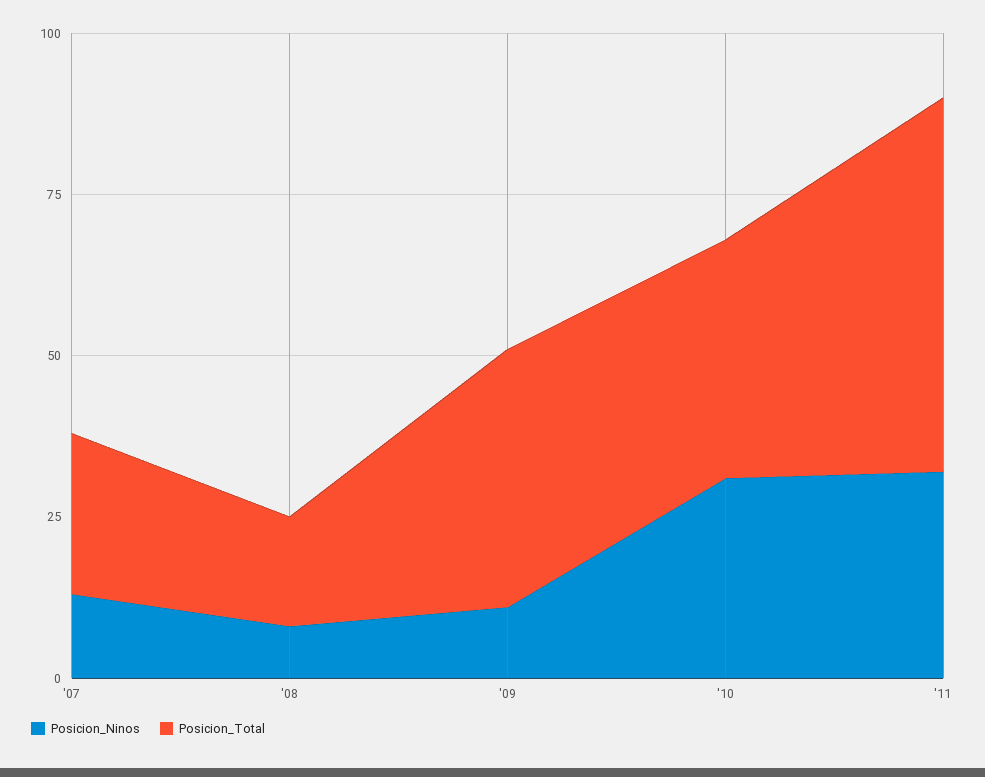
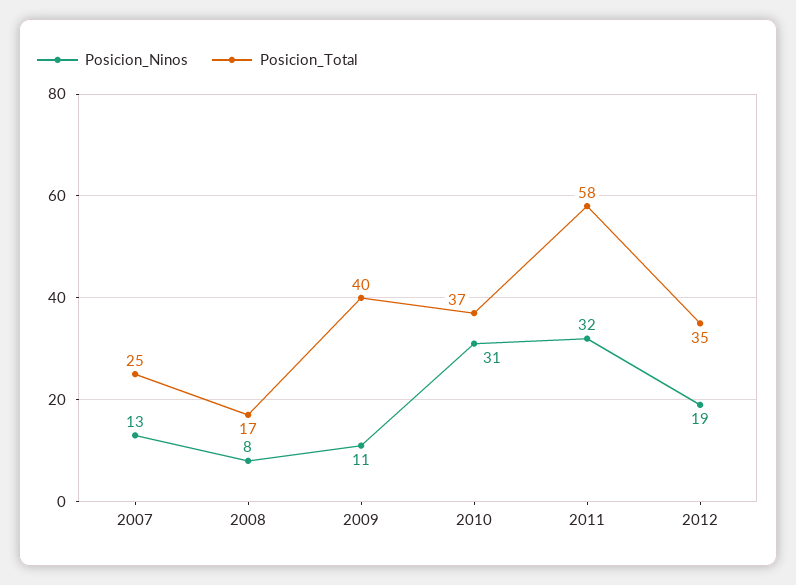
Posicion_Ninos, 2012: none -> 19
Posicion_Total, 2012: none -> 35

